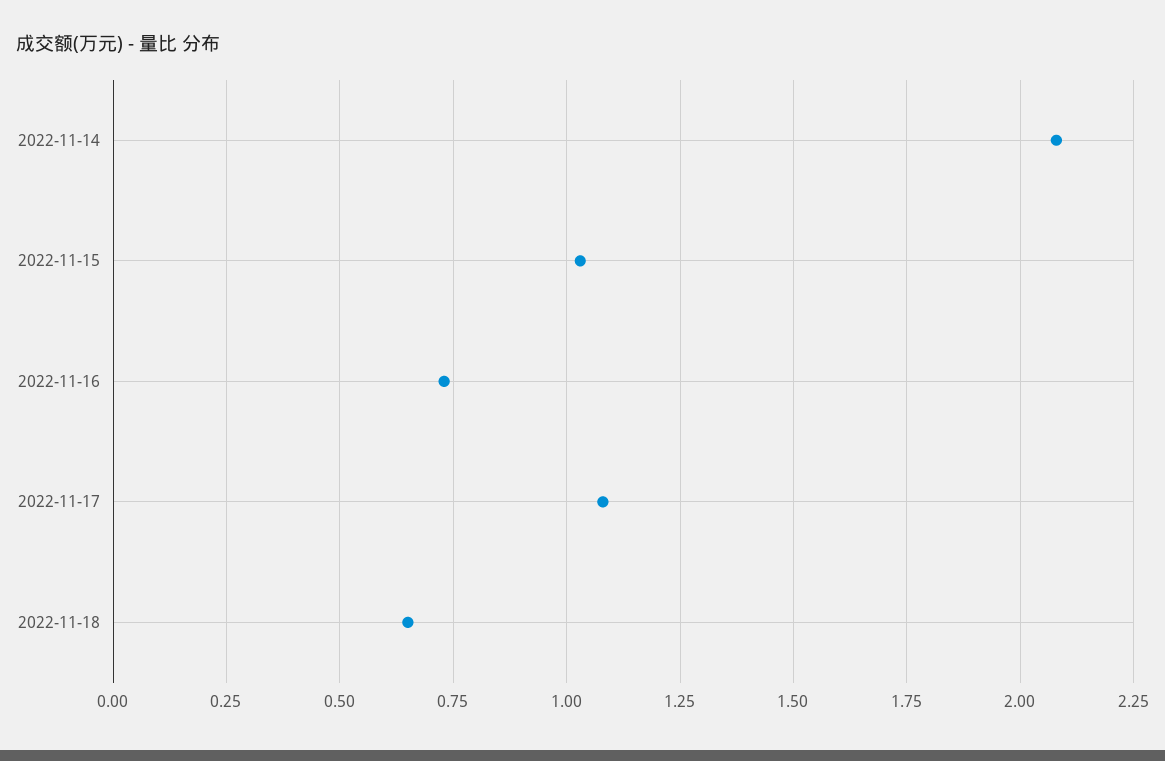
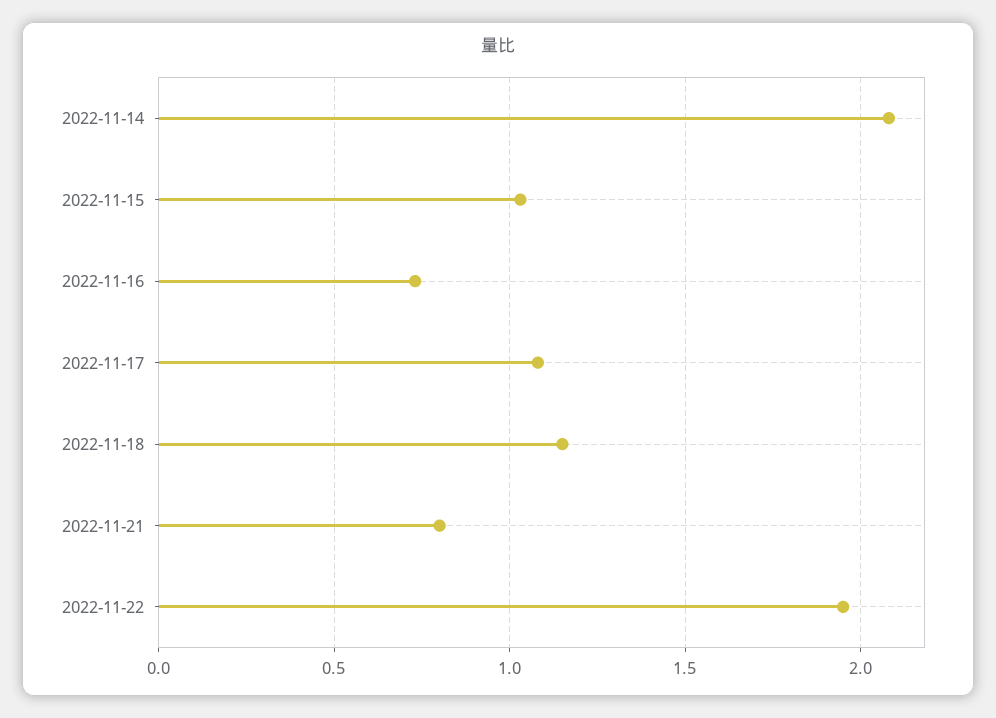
2022-11-18: 0.65 -> 1.15
2022-11-21: none -> 0.8
2022-11-22: none -> 1.95

